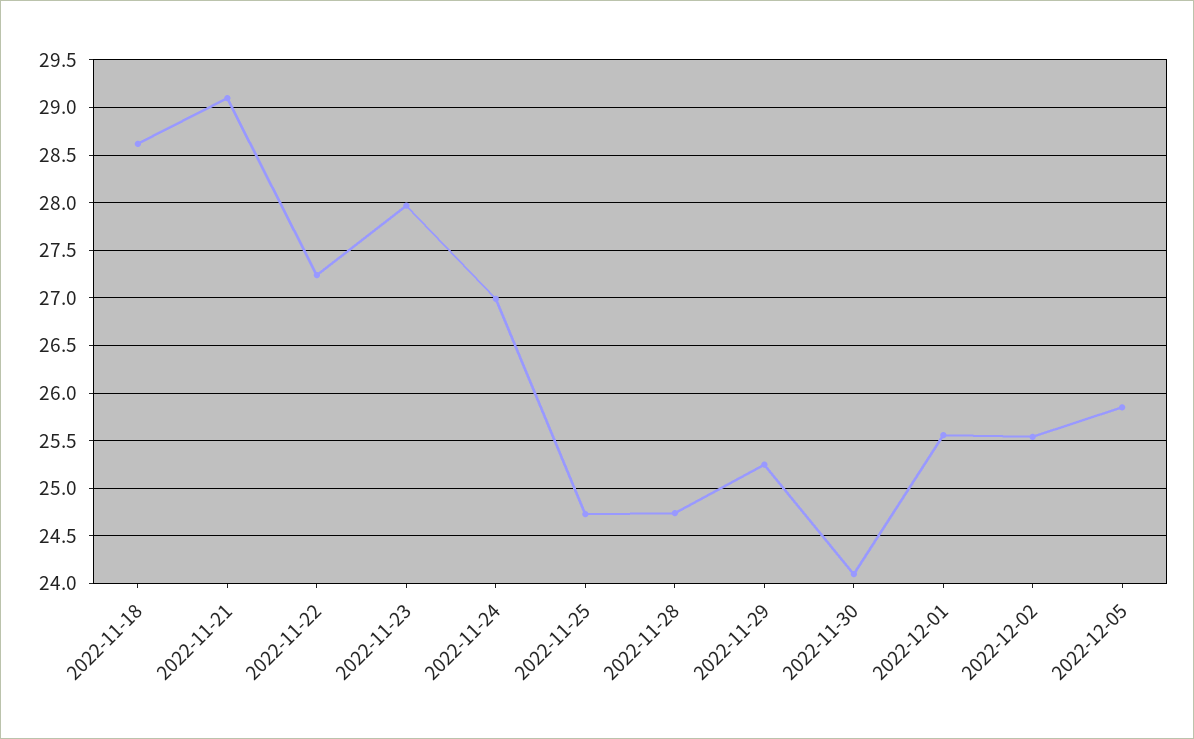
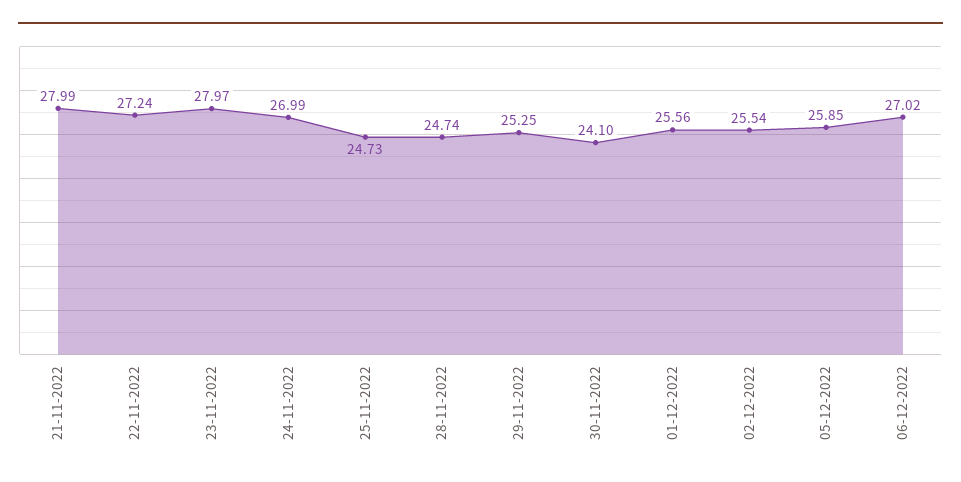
2022-11-18: 28.6 -> none
2022-11-21: 29.1 -> 27.99
06-12-2022: none -> 27.02

